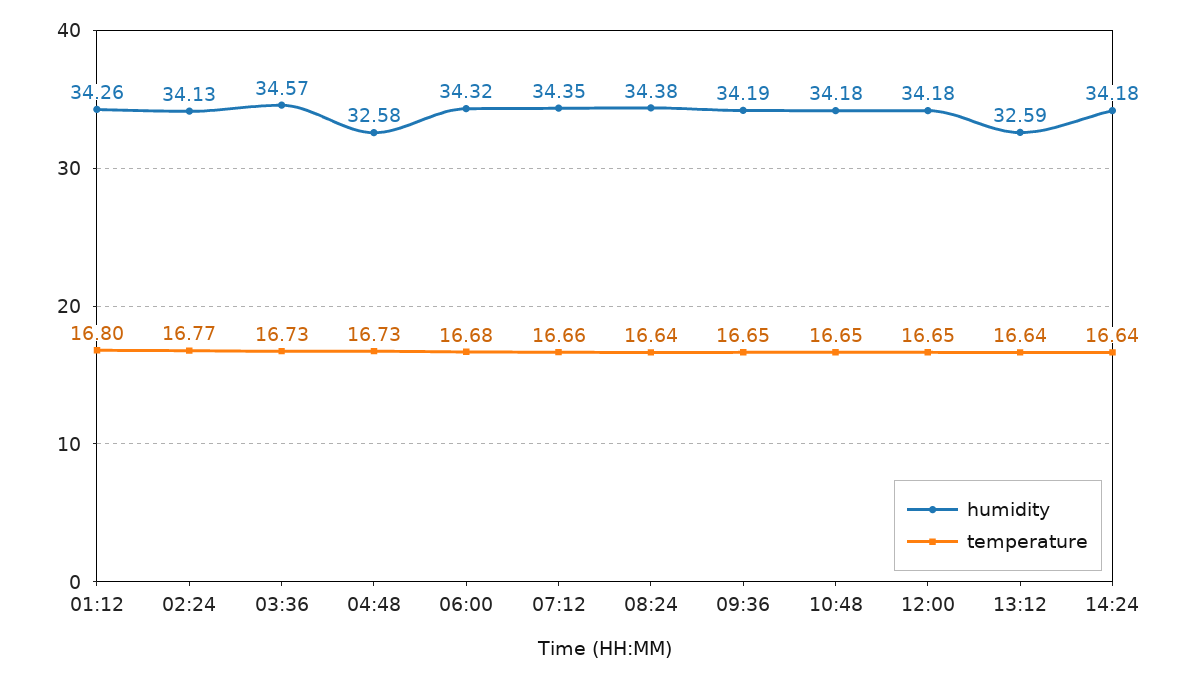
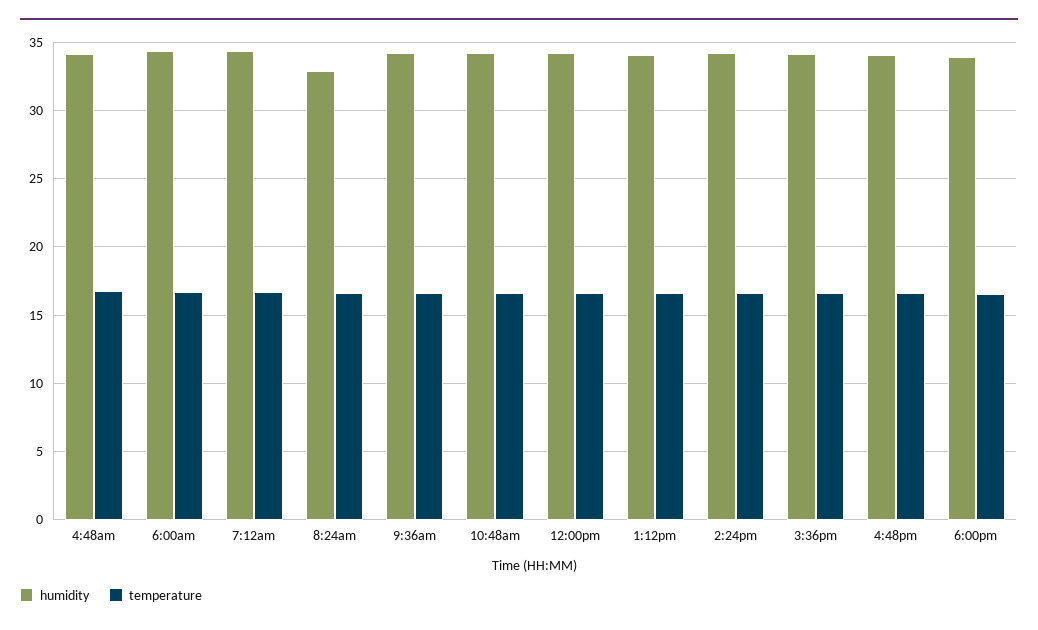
humidity, 01:12: 34.26 -> none
temperature, 01:12: 16.8 -> none
humidity, 02:24: 34.13 -> none
temperature, 02:24: 16.77 -> none
humidity, 03:36: 34.57 -> none
temperature, 03:36: 16.73 -> none
humidity, 04:48: 32.58 -> 34
humidity, 08:24: 34.38 -> 33
humidity, 13:12: 32.59 -> 34
humidity, 3:36pm: none -> 34
temperature, 3:36pm: none -> 16.5
humidity, 4:48pm: none -> 34
temperature, 4:48pm: none -> 16.5
humidity, 6:00pm: none -> 34
temperature, 6:00pm: none -> 16.5

